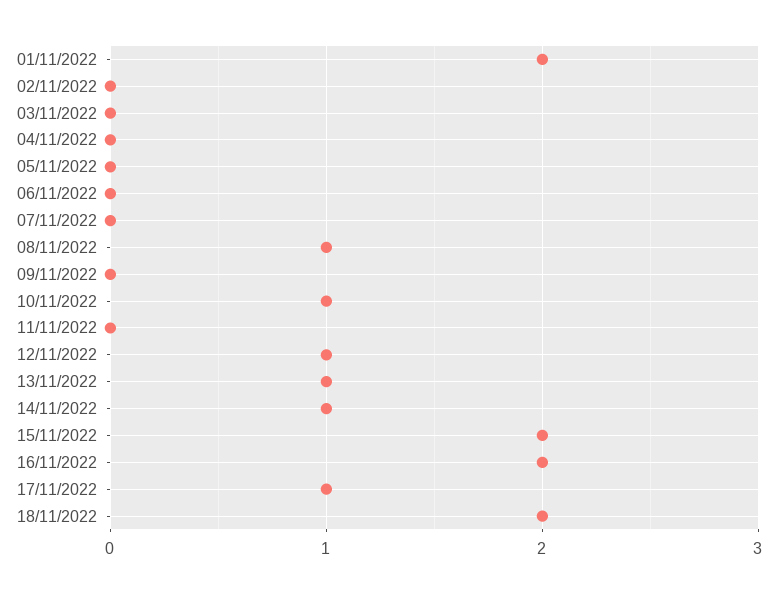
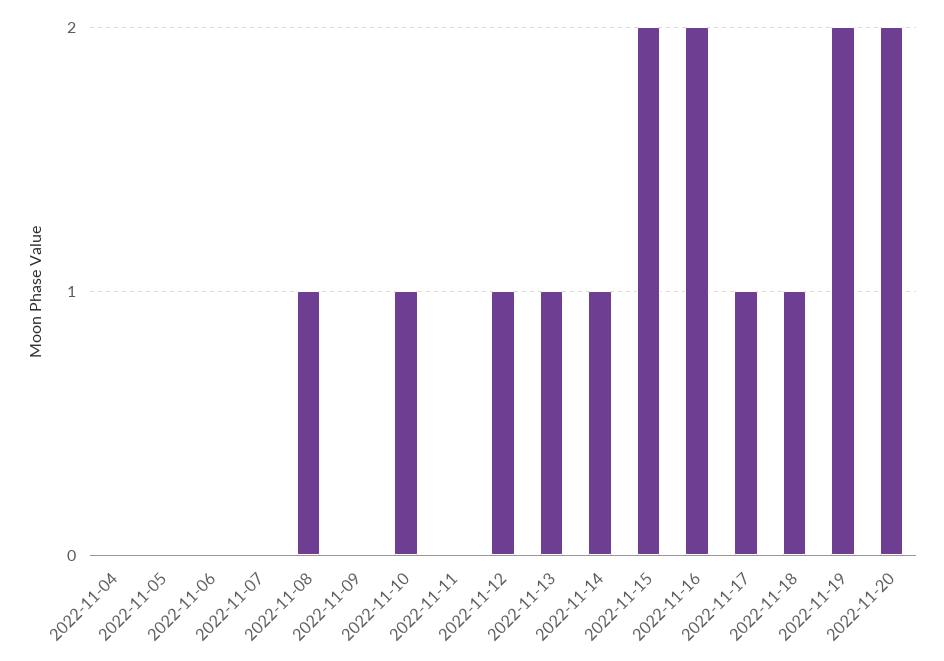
01/11/2022: 2 -> none
02/11/2022: 0 -> none
03/11/2022: 0 -> none
18/11/2022: 2 -> 1
2022-11-19: none -> 2
2022-11-20: none -> 2

